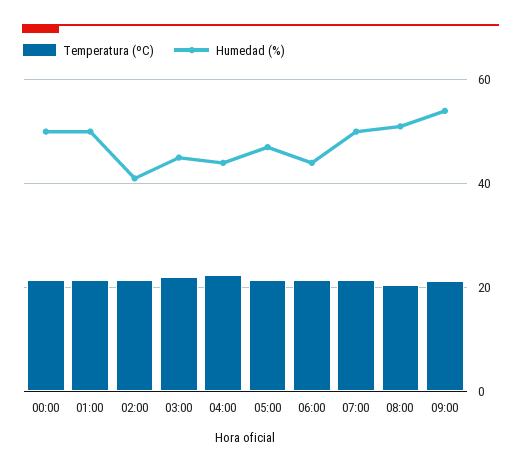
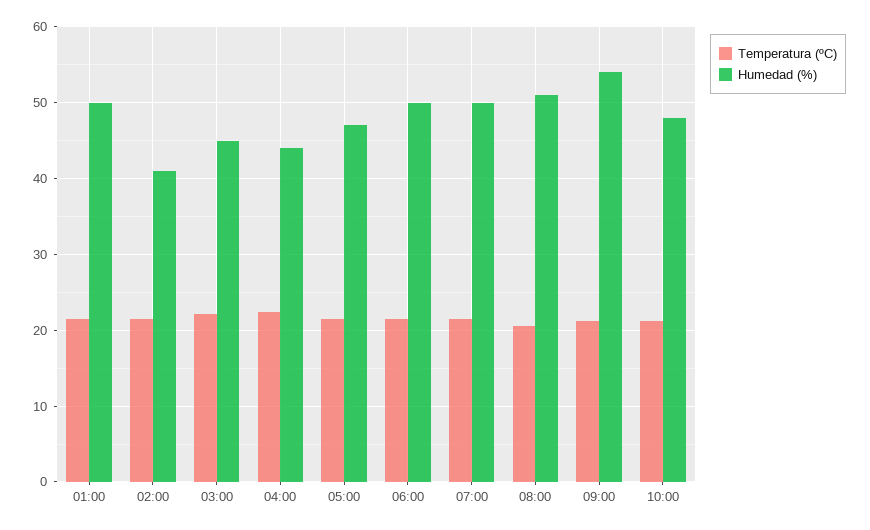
Temperatura (ºC), 00:00: 22 -> none
Humedad (%), 00:00: 50 -> none
Humedad (%), 06:00: 44 -> 50
Temperatura (ºC), 10:00: none -> 21
Humedad (%), 10:00: none -> 48

